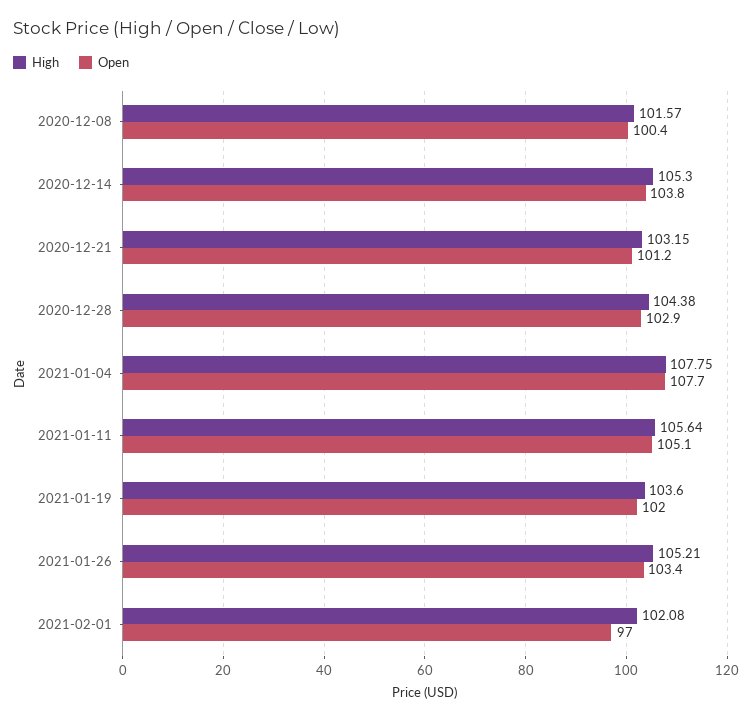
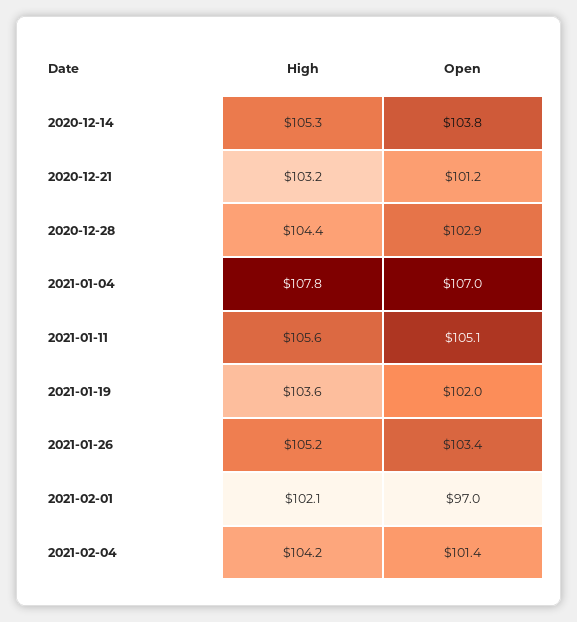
High, 2020-12-08: 101.57 -> none
Open, 2020-12-08: 100.4 -> none
Open, 2021-01-04: 107.7 -> 107
High, 2021-02-04: none -> 104.2
Open, 2021-02-04: none -> 101.4

